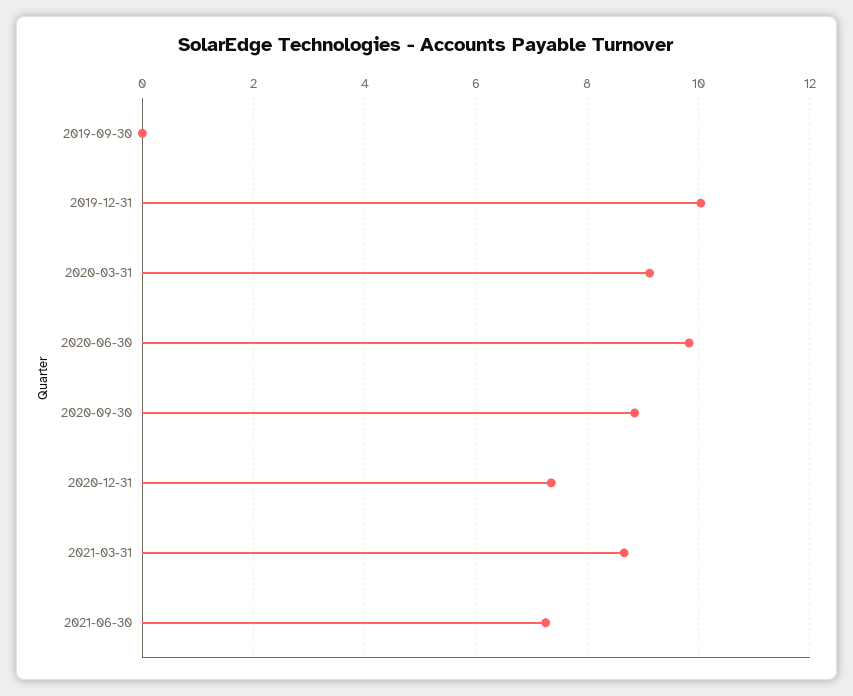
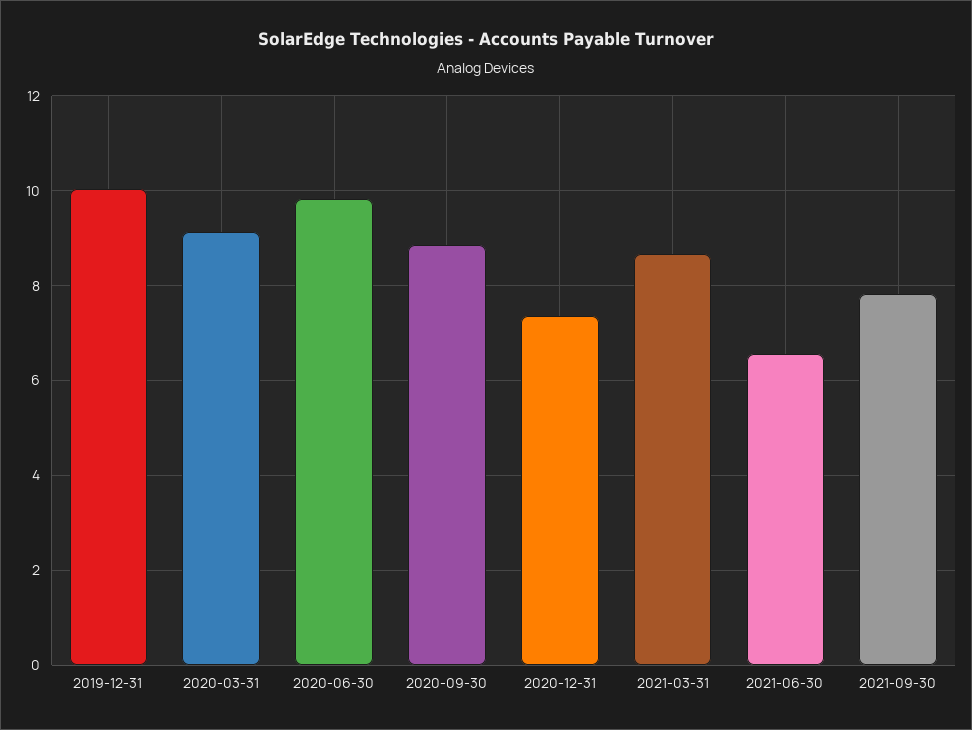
2019-09-30: 0 -> none
2021-06-30: 7.2 -> 6.6
2021-09-30: none -> 7.8

